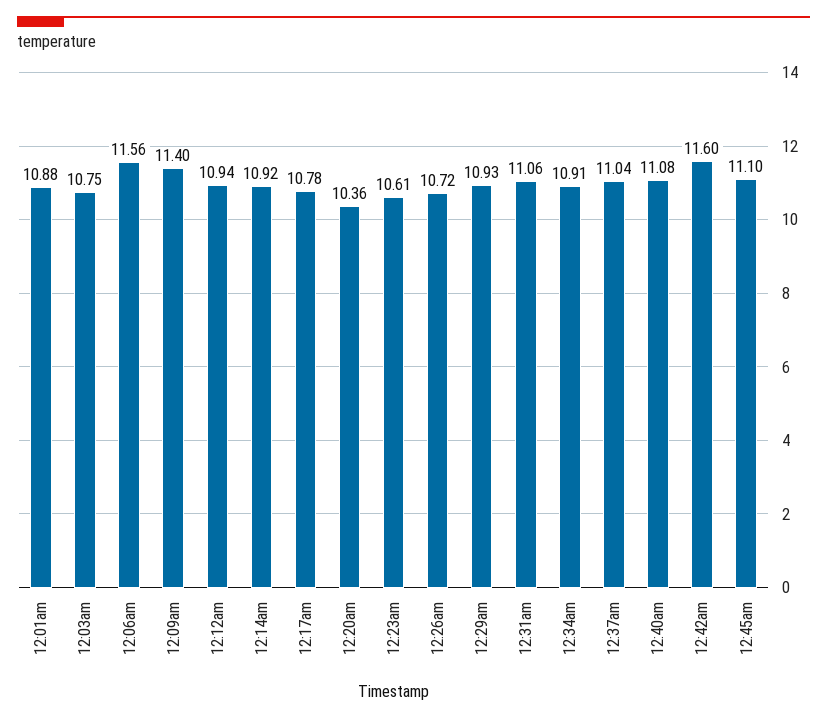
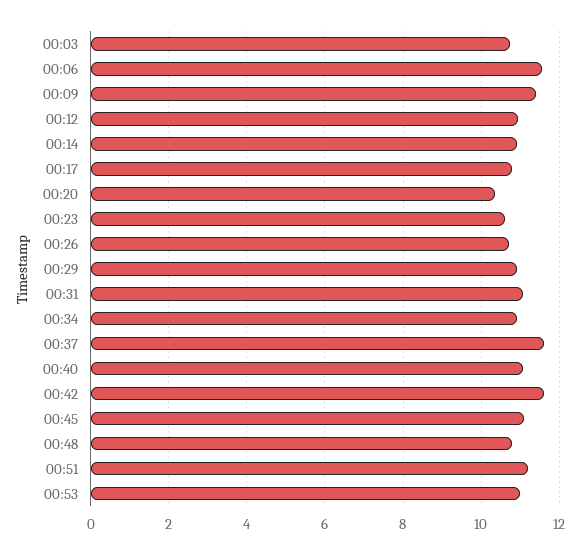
12:01am: 10.88 -> none
12:37am: 11.04 -> 11.6
00:48: none -> 10.8
00:51: none -> 11.2
00:53: none -> 11

